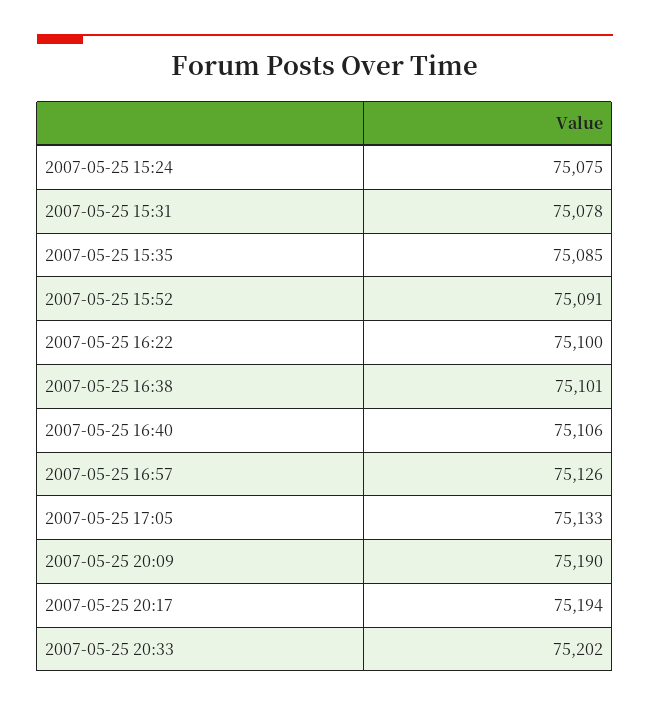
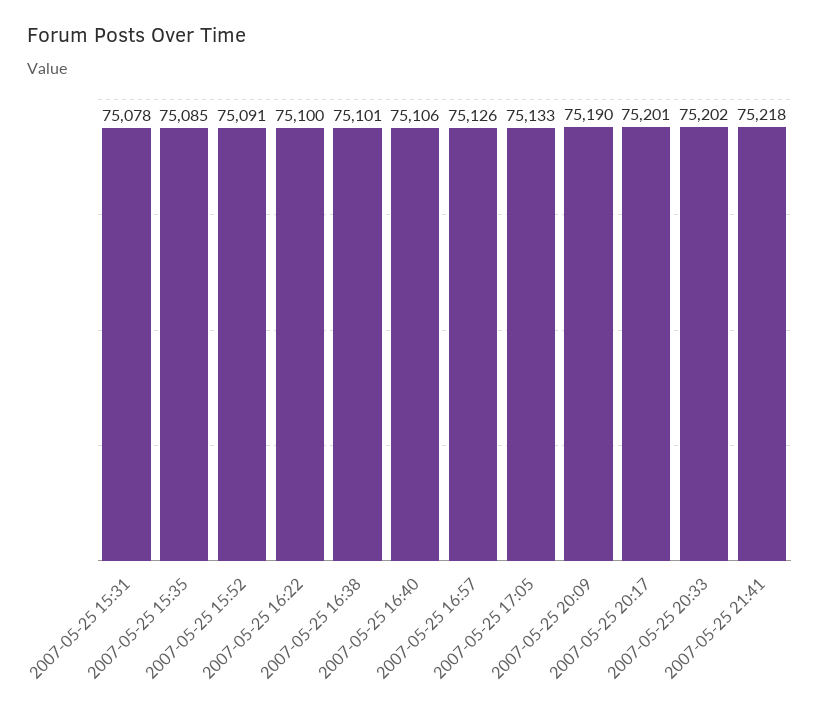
2007-05-25 15:24: 75075 -> none
2007-05-25 20:17: 75194 -> 75201
2007-05-25 21:41: none -> 75218

